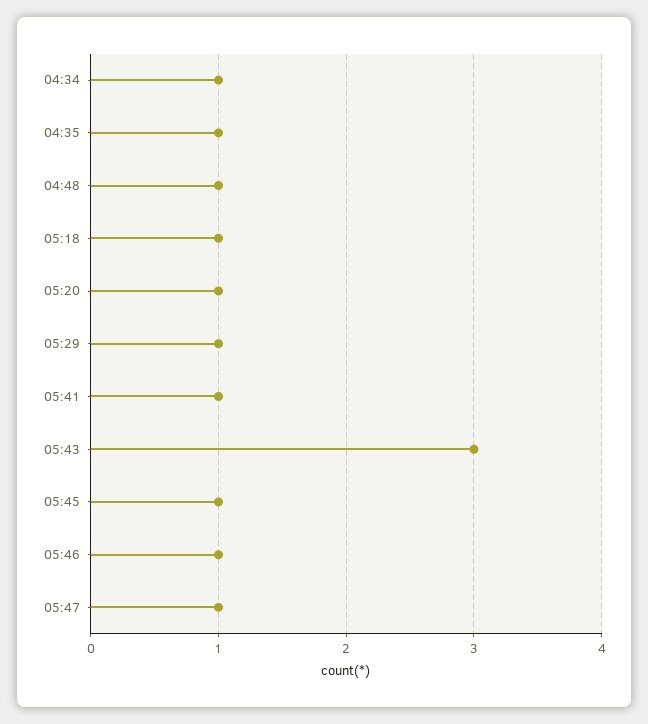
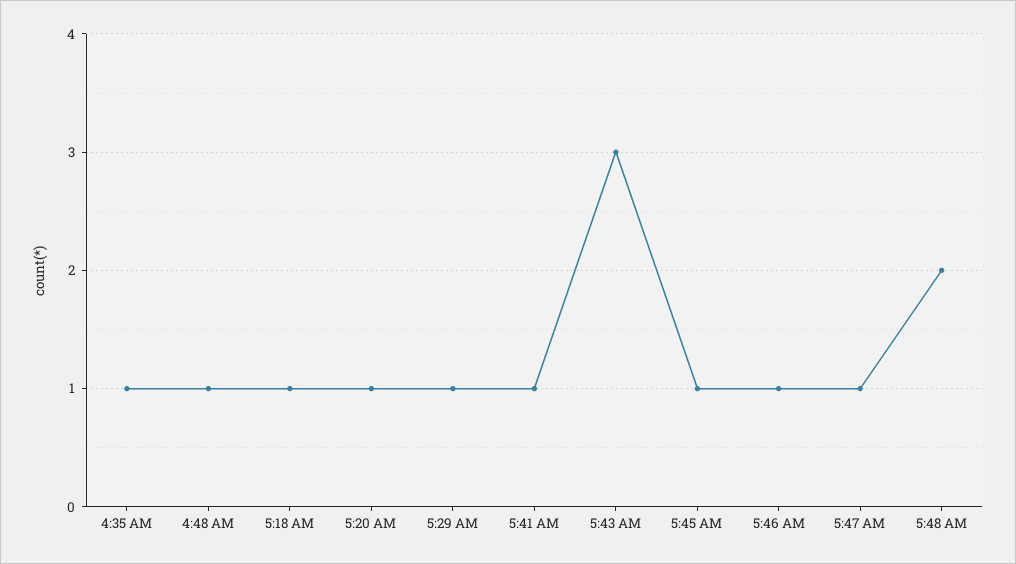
04:34: 1 -> none
5:48 AM: none -> 2

